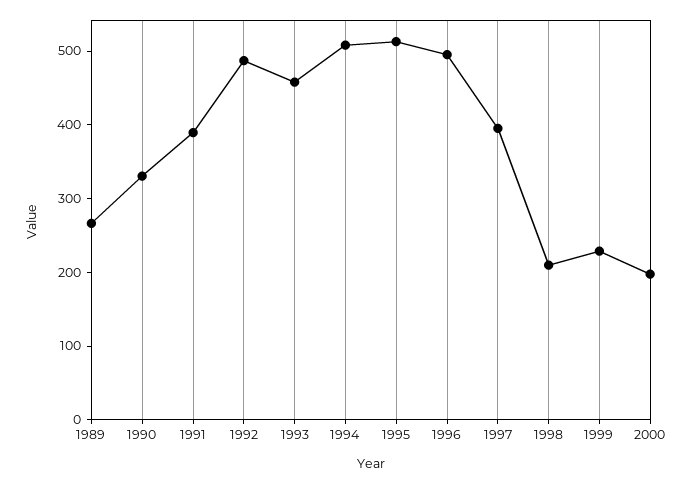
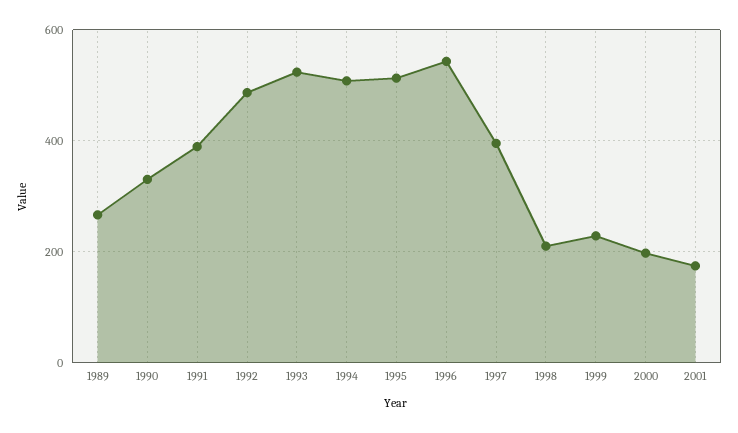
1993: 460 -> 520
1996: 500 -> 540
2001: none -> 180

